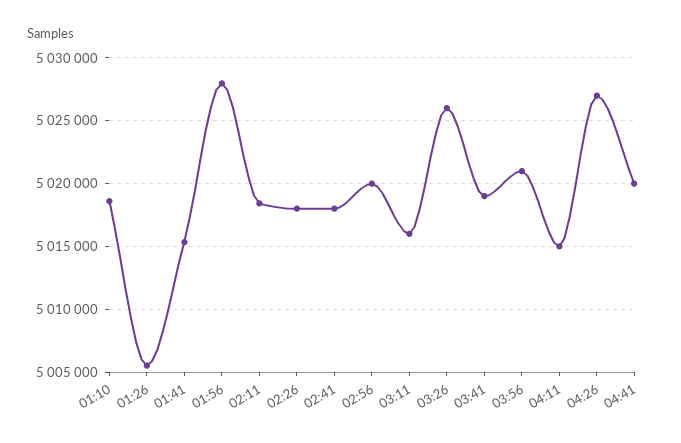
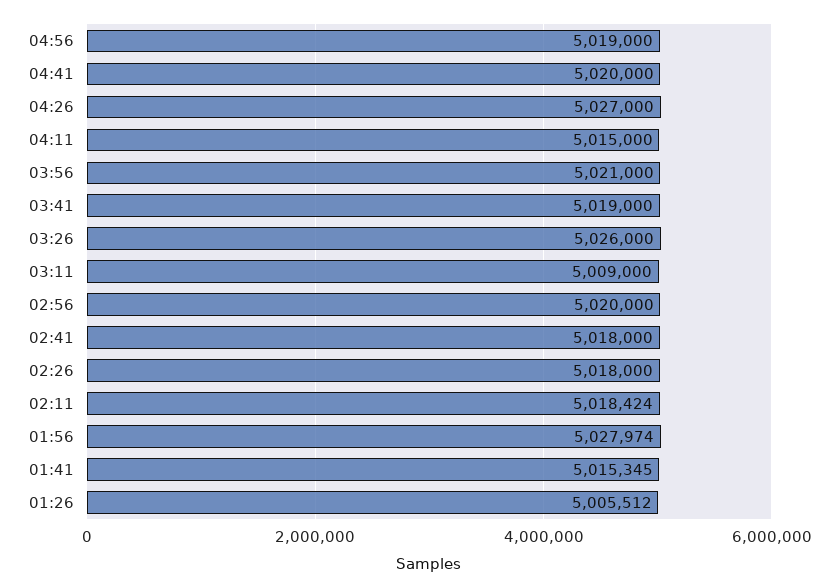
01:10: 5018500 -> none
03:11: 5016000 -> 5009000
04:56: none -> 5019000

